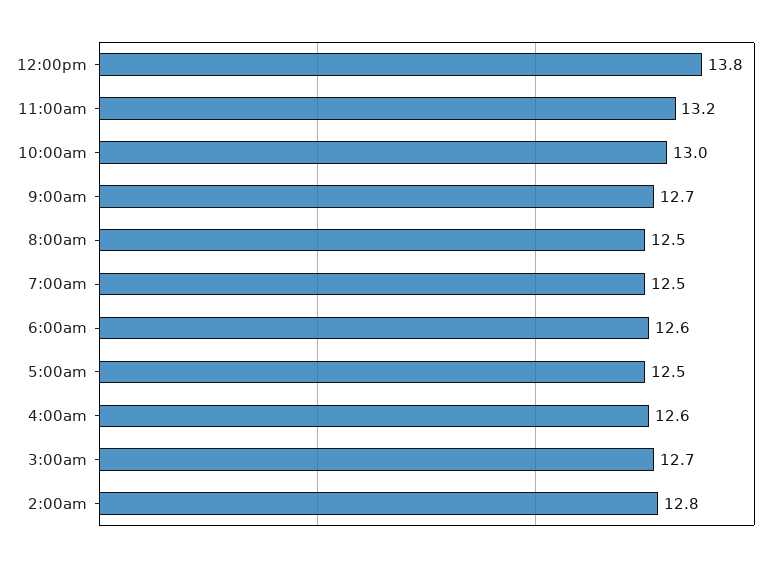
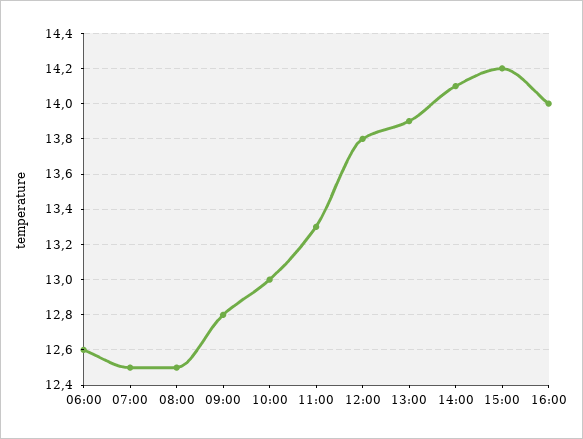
11:00am: 13.2 -> 13.3
9:00am: 12.7 -> 12.8
5:00am: 12.5 -> none
4:00am: 12.6 -> none
3:00am: 12.7 -> none
2:00am: 12.8 -> none
13:00: none -> 13.9
14:00: none -> 14.1
15:00: none -> 14.2
16:00: none -> 14

